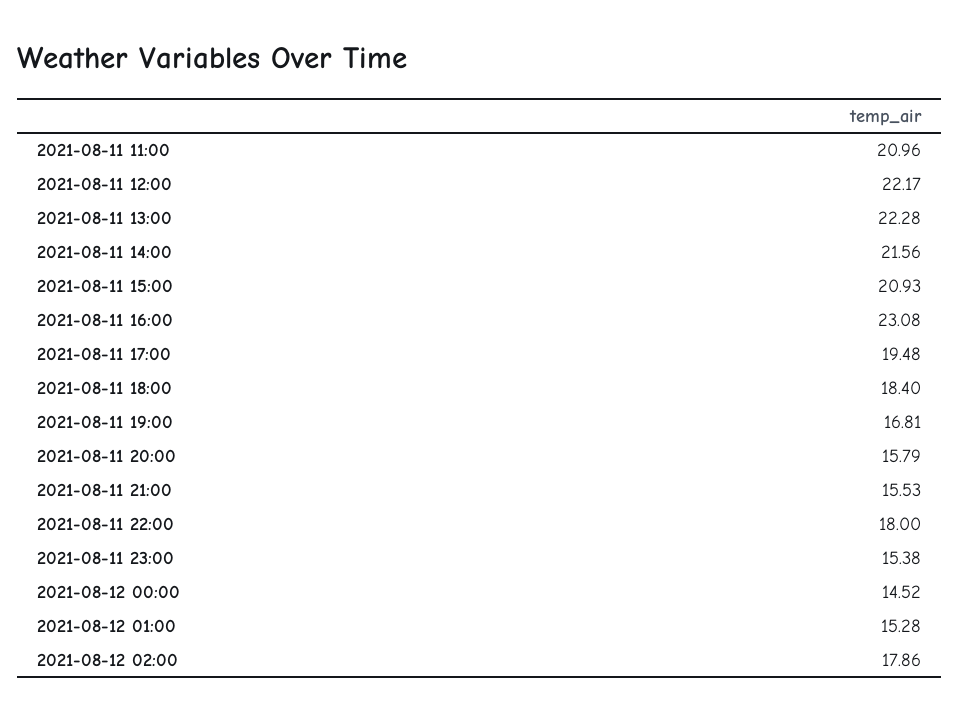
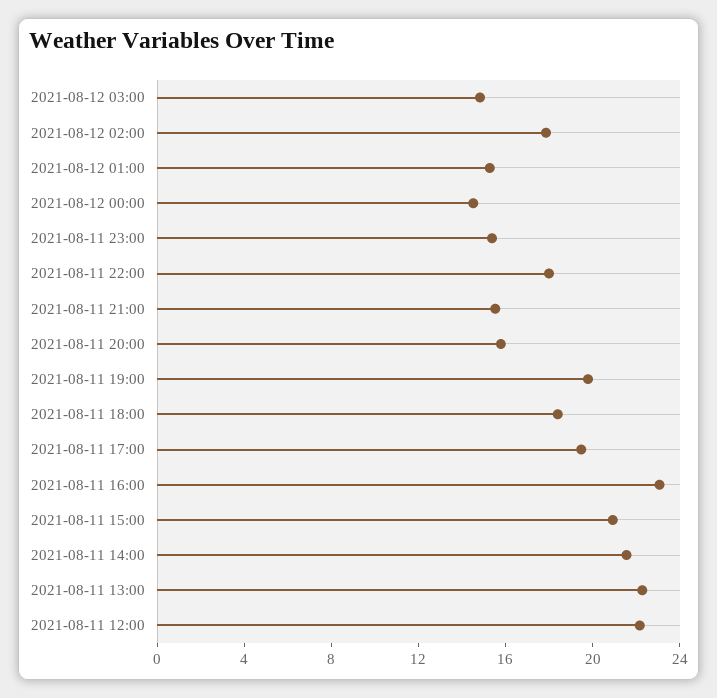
2021-08-11 11:00: 20.96 -> none
2021-08-11 19:00: 16.81 -> 20
2021-08-12 03:00: none -> 15

